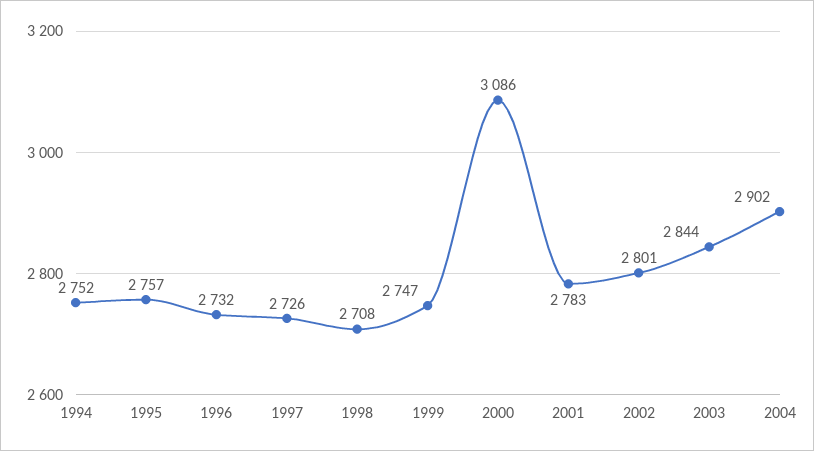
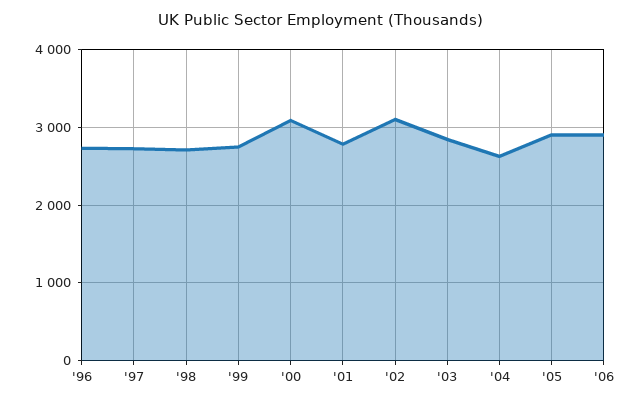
1994: 2752 -> none
1995: 2757 -> none
2002: 2801 -> 3100
2004: 2902 -> 2600
'05: none -> 2900
'06: none -> 2900

